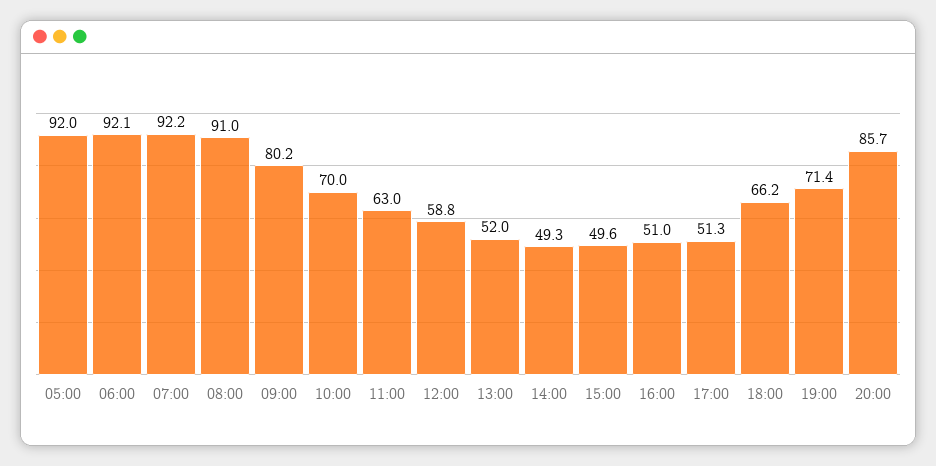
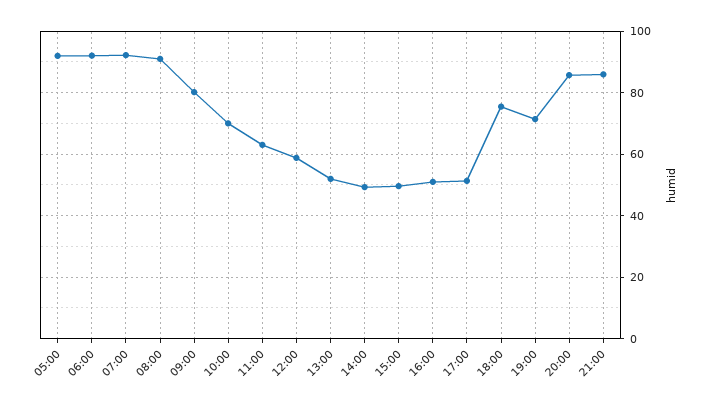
18:00: 66.2 -> 76
21:00: none -> 86

